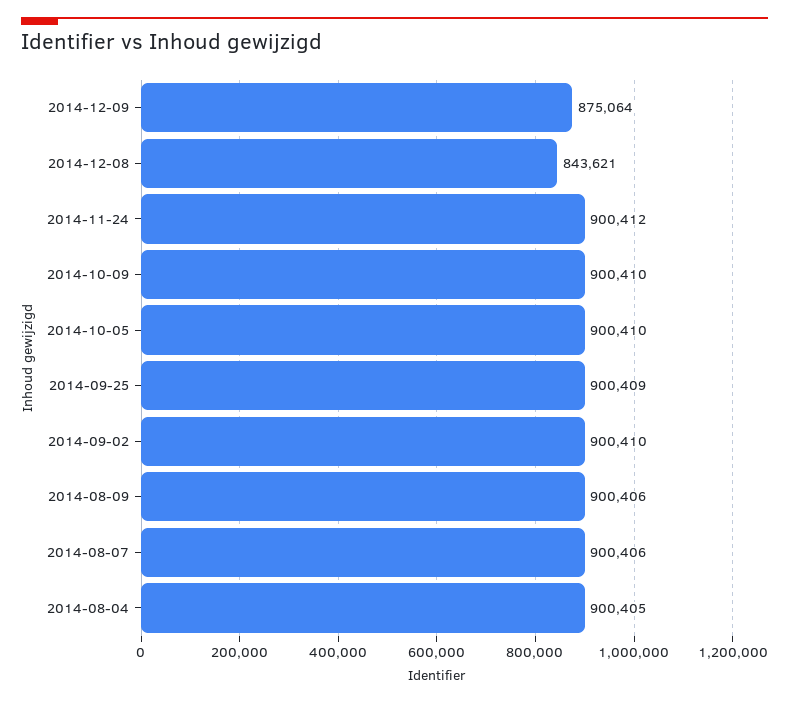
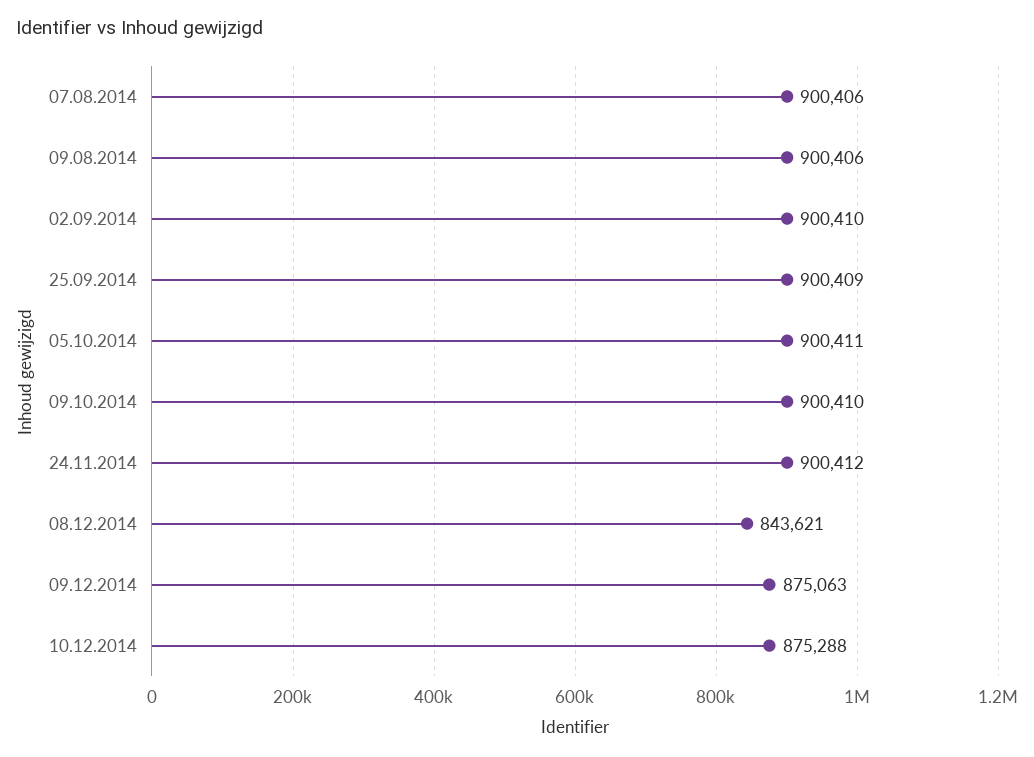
2014-12-09: 875064 -> 875063
2014-10-05: 900410 -> 900411
2014-08-04: 900405 -> none
10.12.2014: none -> 875288

